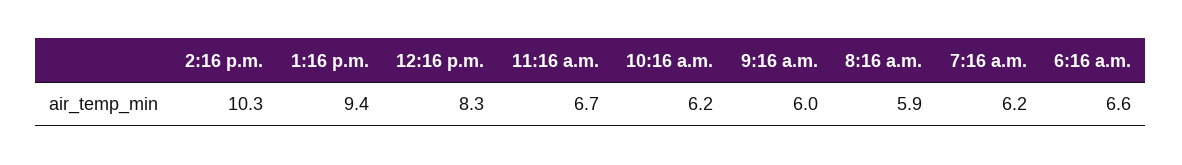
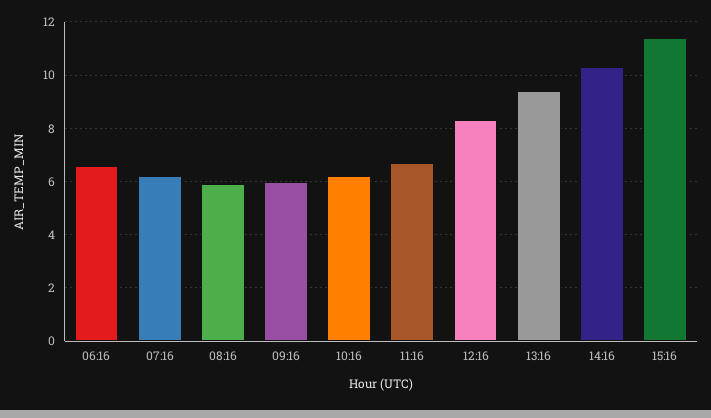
15:16: none -> 11.5

